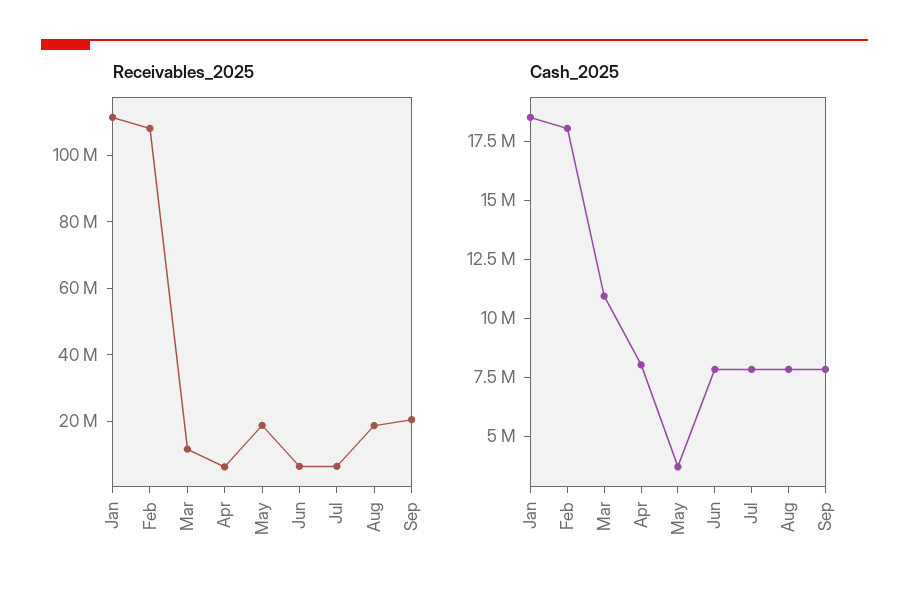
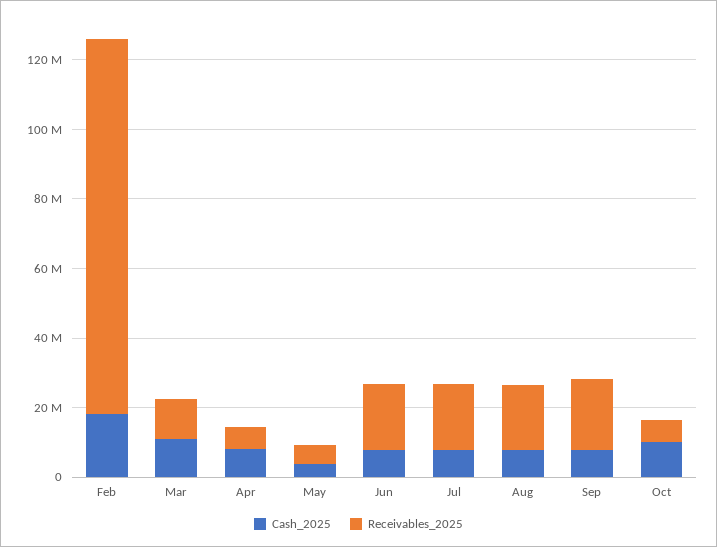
Receivables_2025, Jan: 110000000 -> none
Receivables_2025, May: 20000000 -> 5000000
Receivables_2025, Jun: 5000000 -> 20000000
Receivables_2025, Jul: 5000000 -> 20000000
Cash_2025, Jan: 18500000 -> none
Cash_2025, Oct: none -> 10000000
Receivables_2025, Oct: none -> 5000000

